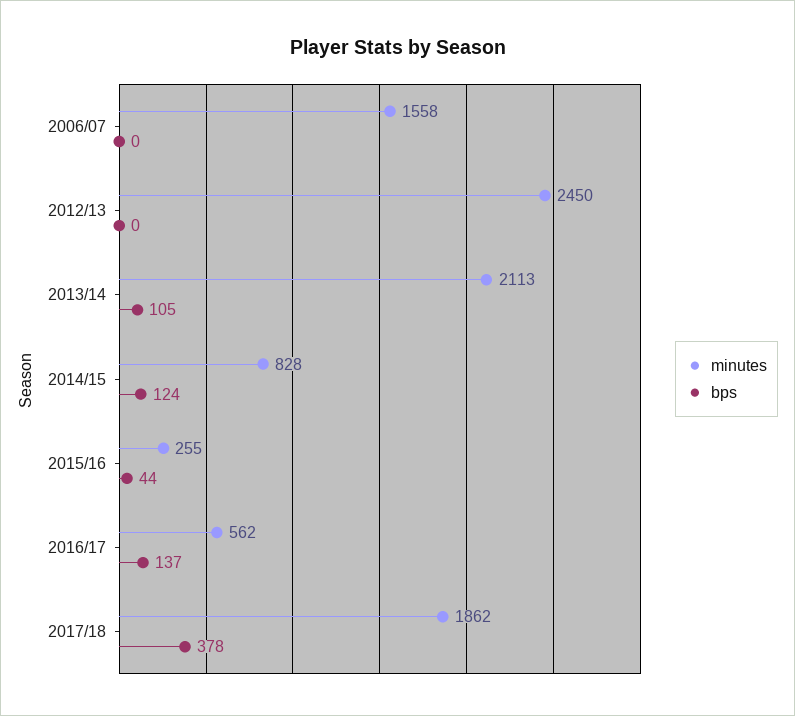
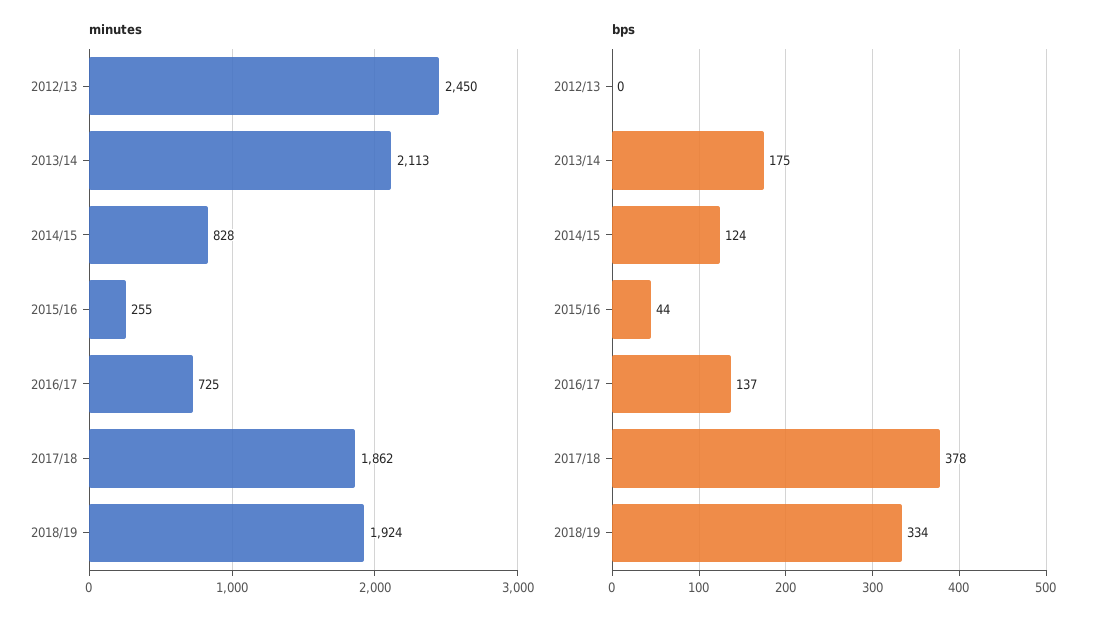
minutes, 2006/07: 1558 -> none
bps, 2006/07: 0 -> none
bps, 2013/14: 105 -> 175
minutes, 2016/17: 562 -> 725
minutes, 2018/19: none -> 1924
bps, 2018/19: none -> 334

